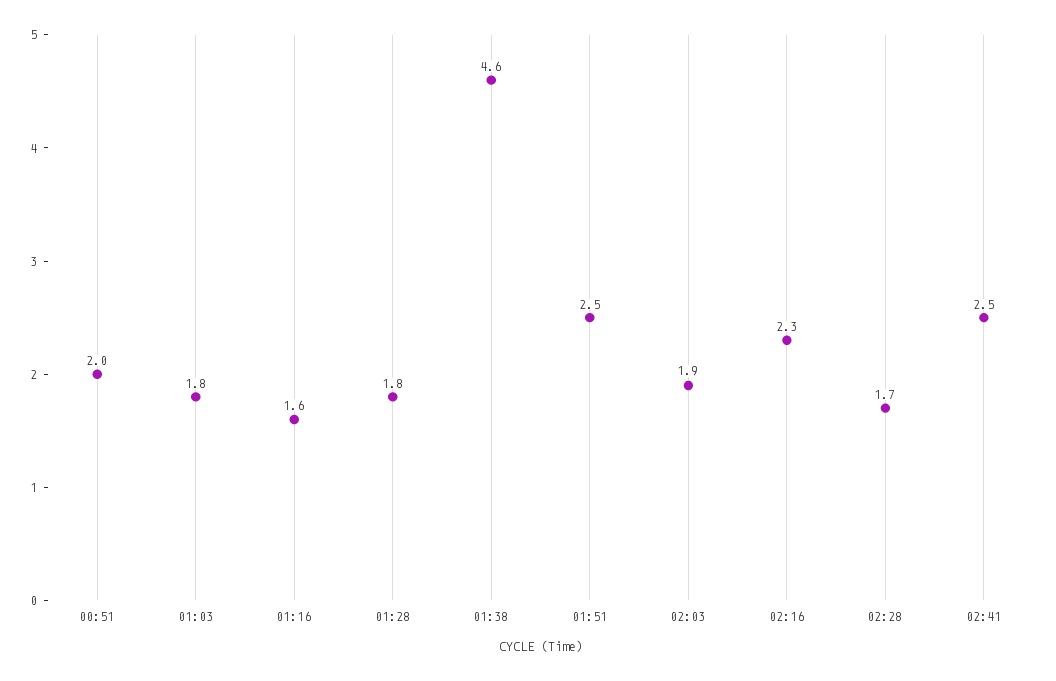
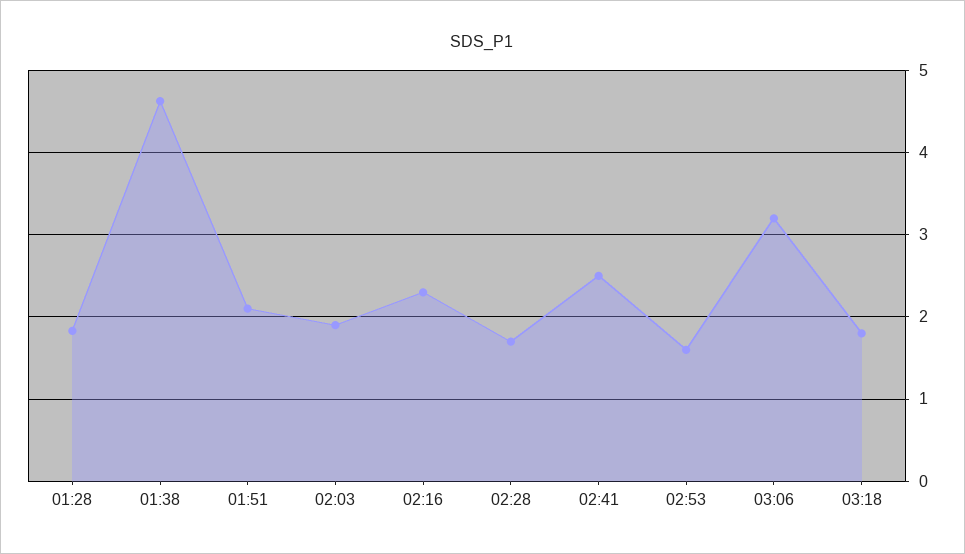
00:51: 2 -> none
01:03: 1.8 -> none
01:16: 1.6 -> none
01:51: 2.5 -> 2.1
02:53: none -> 1.6
03:06: none -> 3.2
03:18: none -> 1.8

